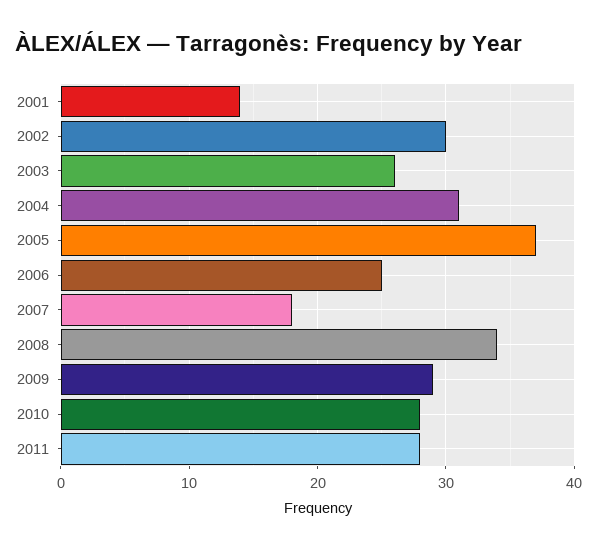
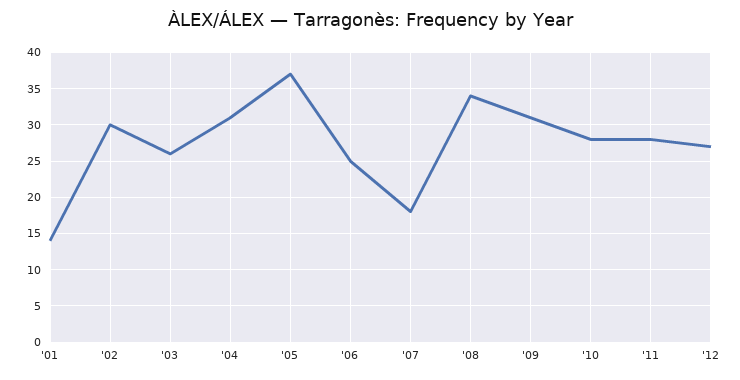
2009: 29 -> 31
'12: none -> 27

